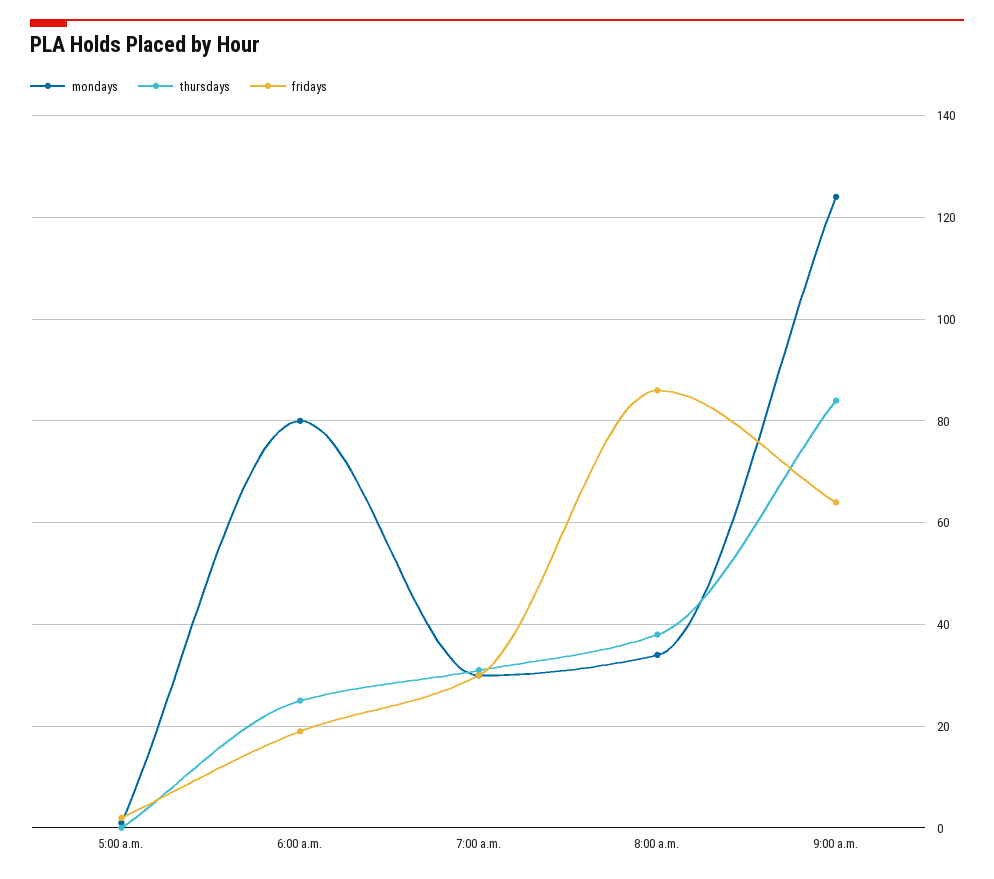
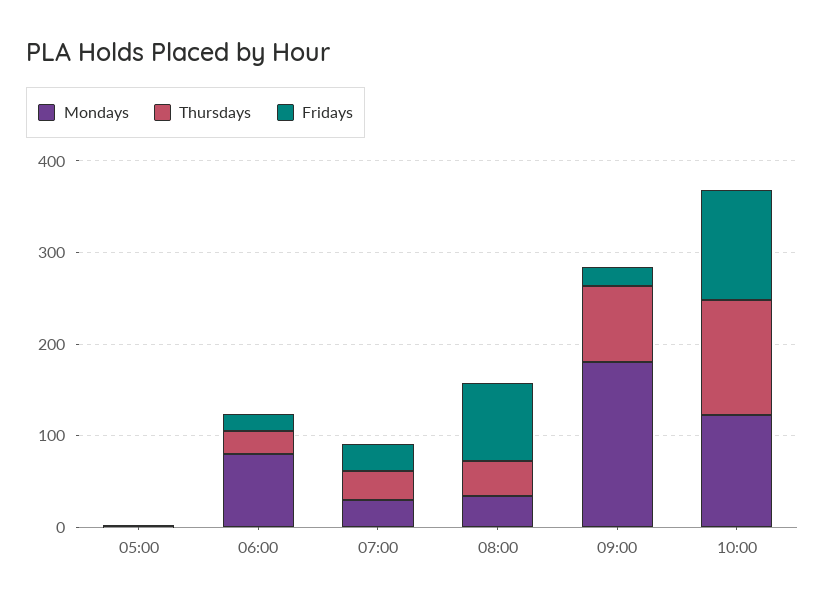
mondays, 9:00 a.m.: 125 -> 180
fridays, 9:00 a.m.: 65 -> 20
mondays, 10:00: none -> 120
thursdays, 10:00: none -> 120
fridays, 10:00: none -> 120

